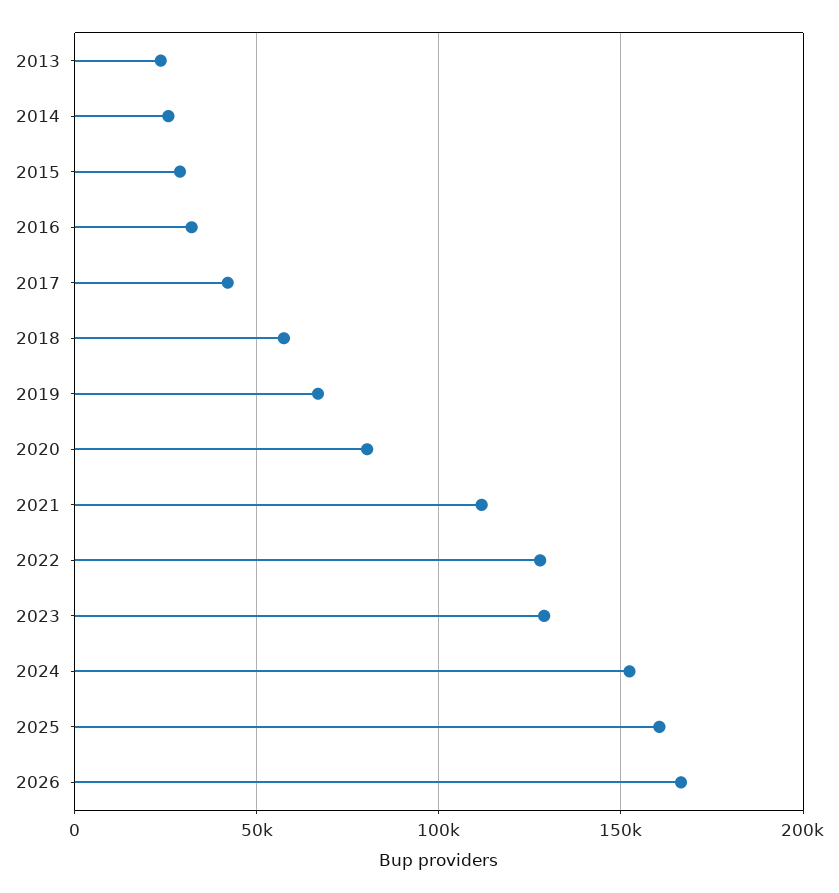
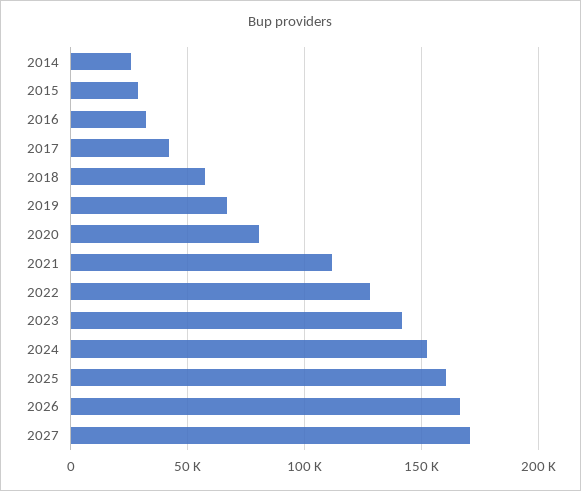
2013: 25000 -> none
2023: 130000 -> 140000
2027: none -> 170000

